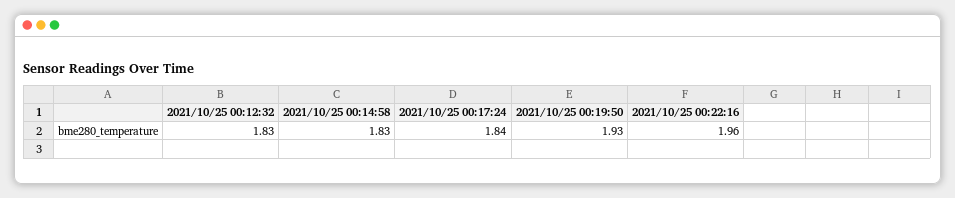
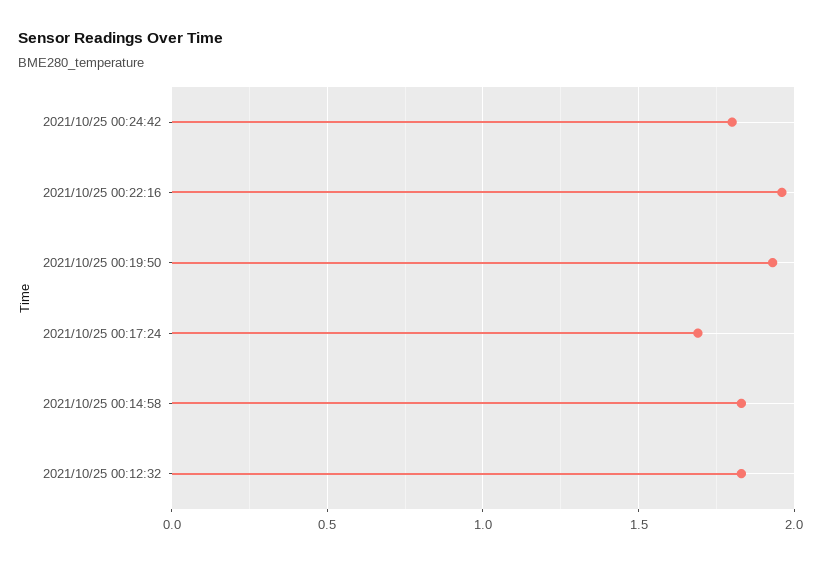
2021/10/25 00:17:24: 1.84 -> 1.7
2021/10/25 00:24:42: none -> 1.8

